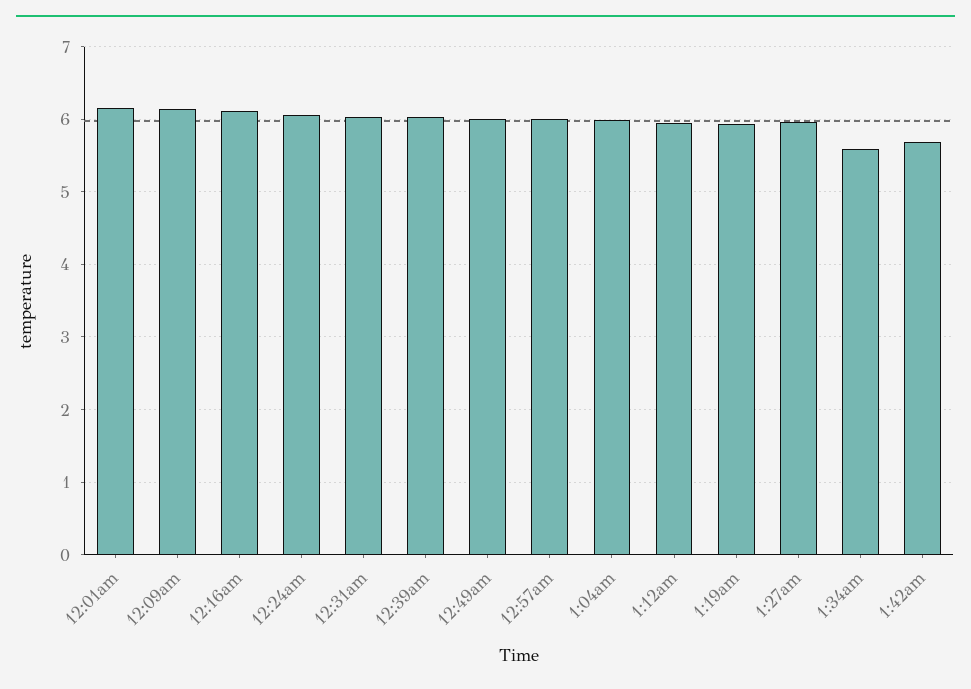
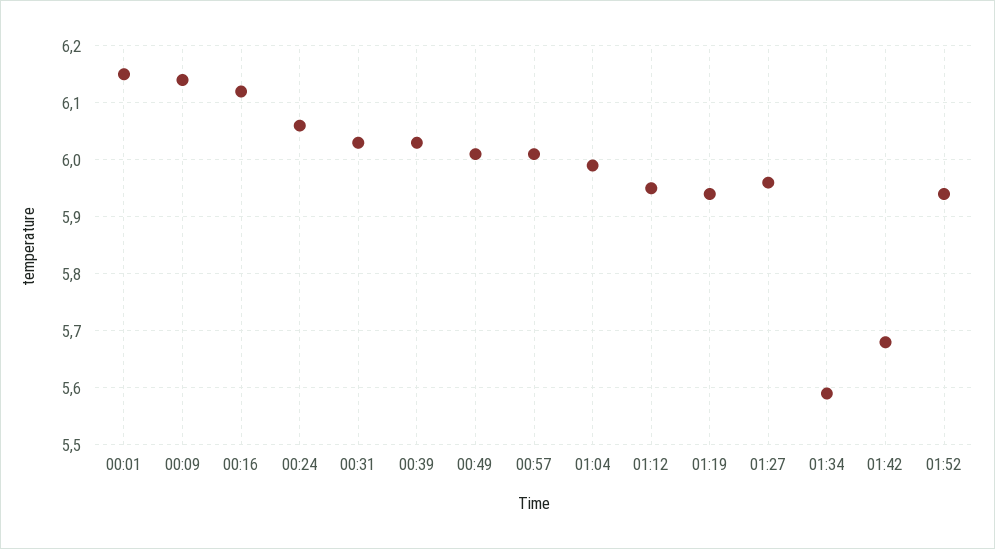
01:52: none -> 5.95

